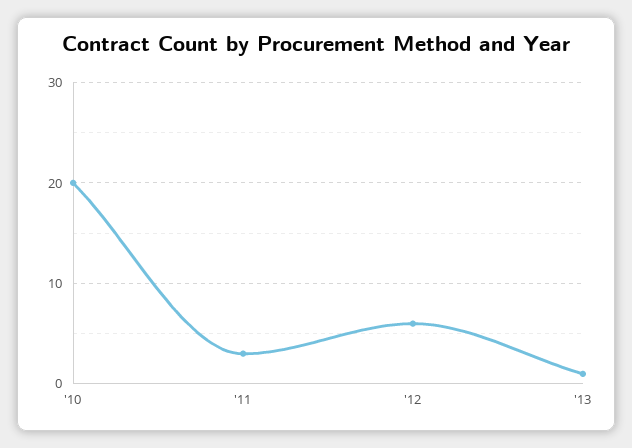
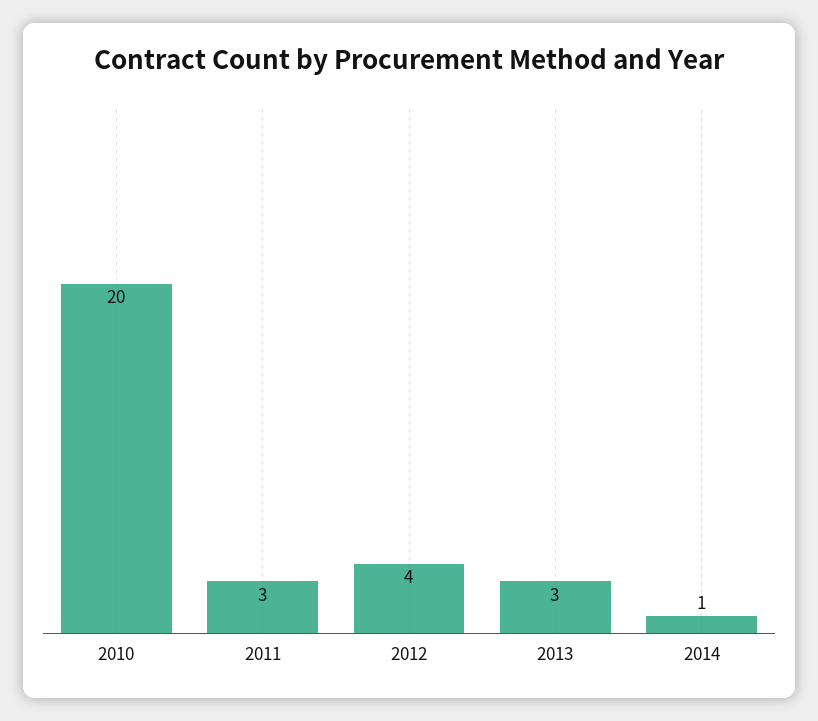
'12: 6 -> 4
'13: 1 -> 3
2014: none -> 1

